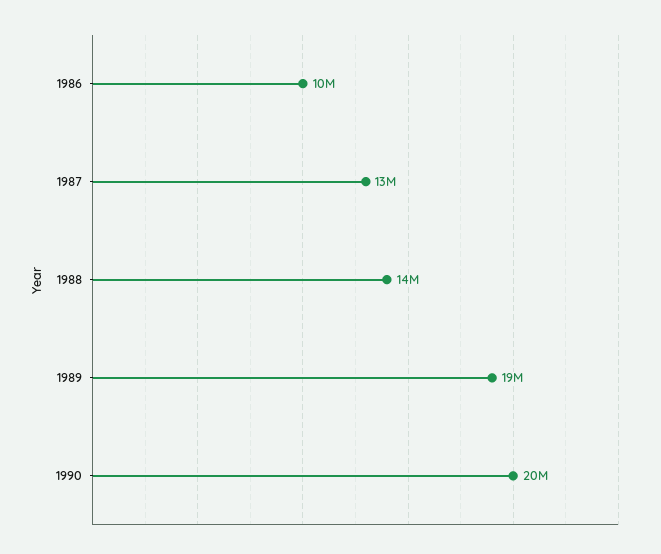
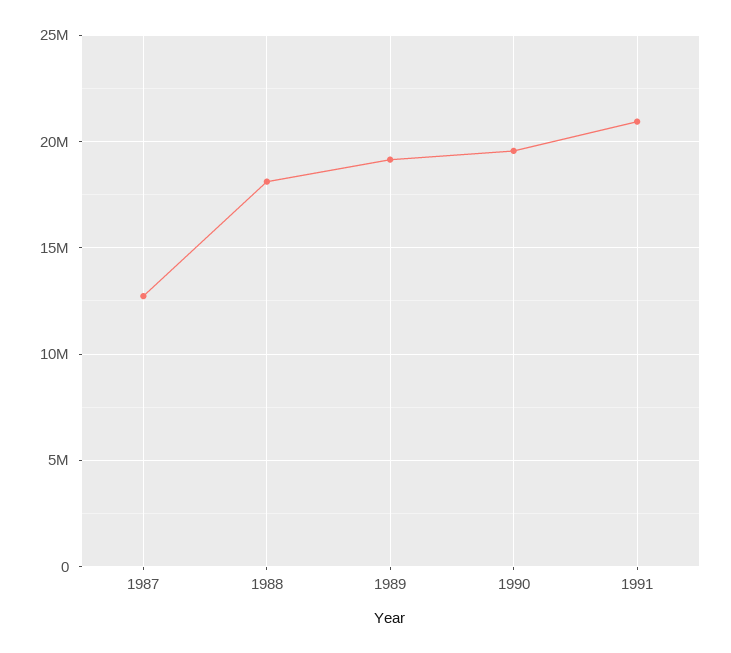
1986: 10000000 -> none
1988: 14000000 -> 18000000
1991: none -> 21000000

